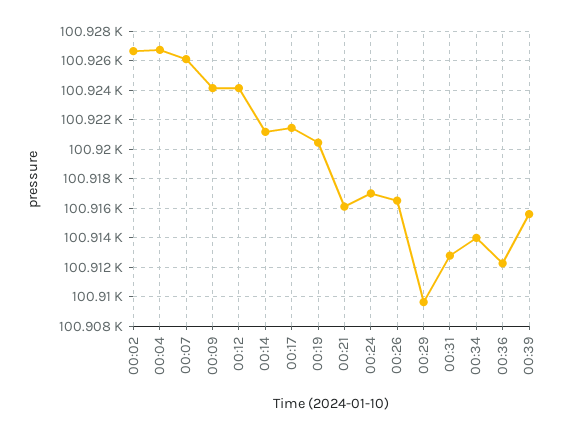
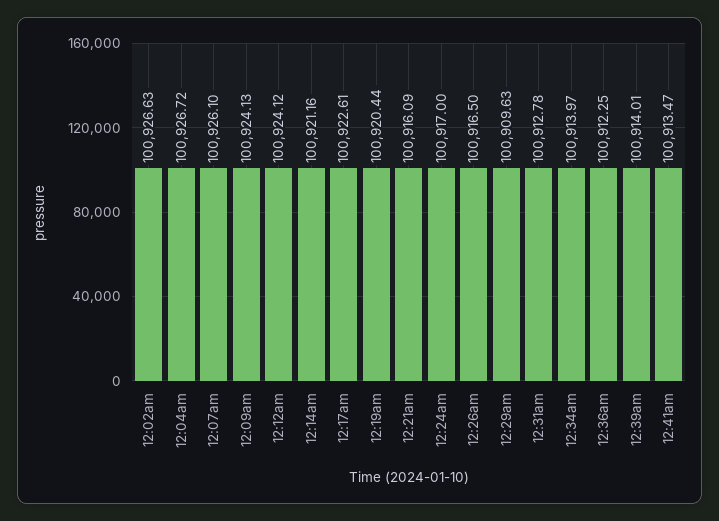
00:17: 100921.5 -> 100922.61
00:39: 100915.5 -> 100914.01
12:41am: none -> 100913.47

